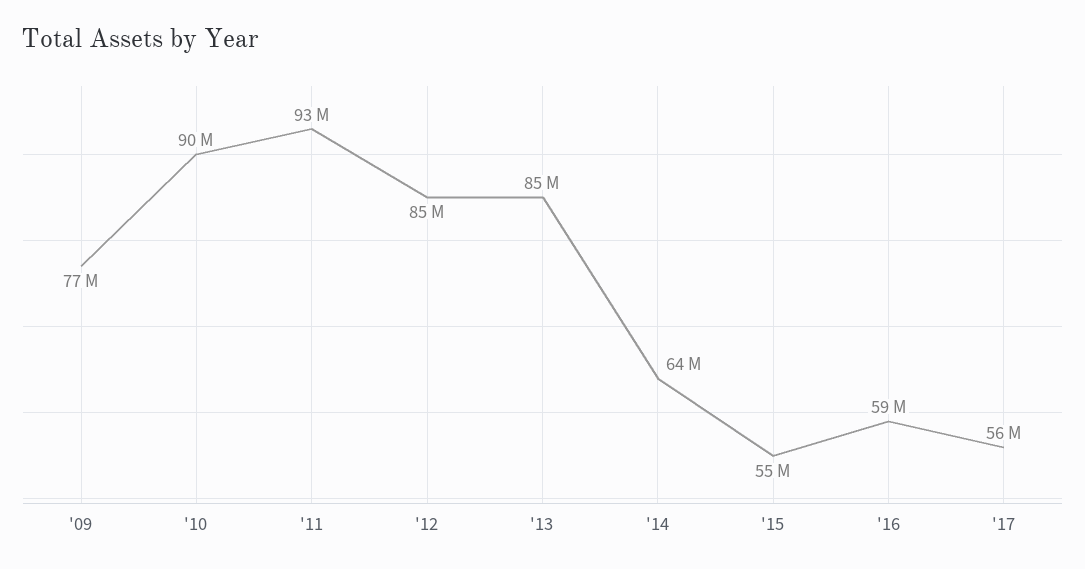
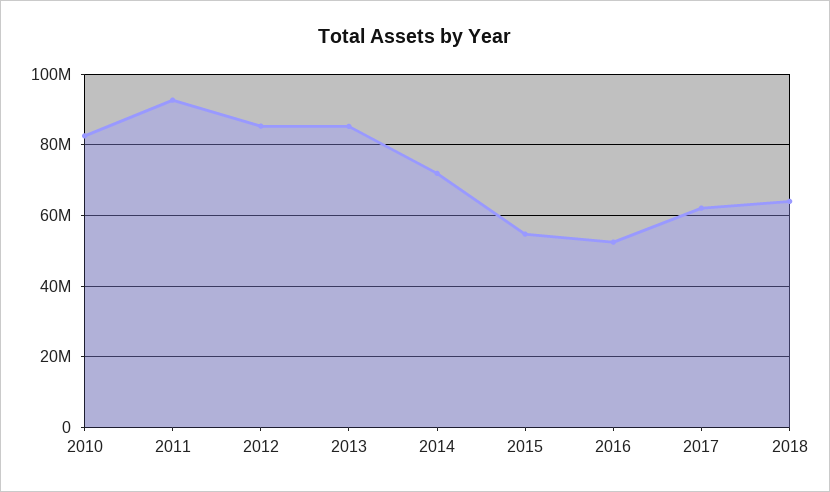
'09: 77000000 -> none
'10: 90000000 -> 82000000
'14: 64000000 -> 72000000
'16: 59000000 -> 52000000
'17: 56000000 -> 62000000
2018: none -> 64000000

